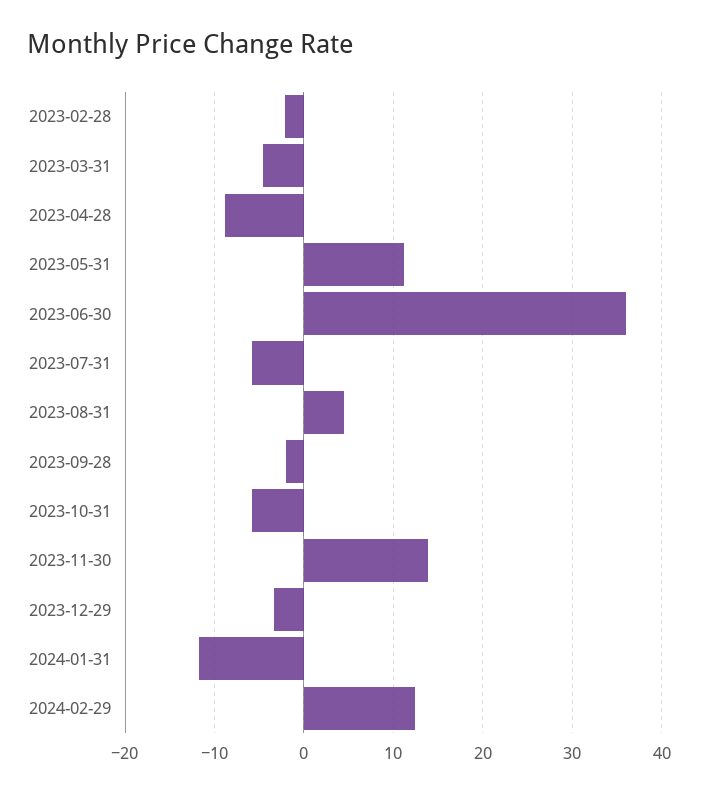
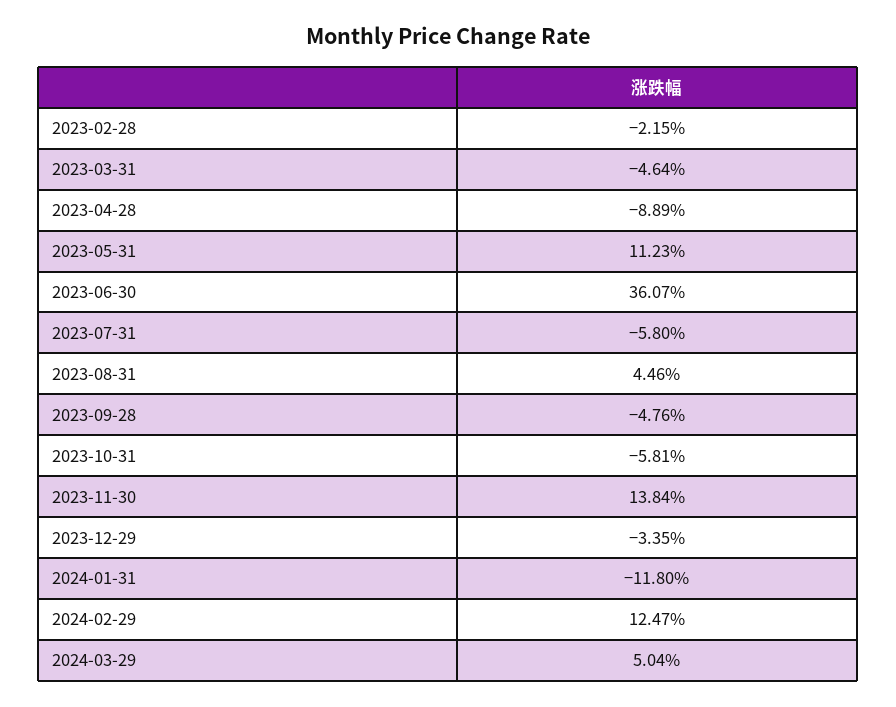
2023-09-28: -2 -> -4.76
2024-03-29: none -> 5.04

